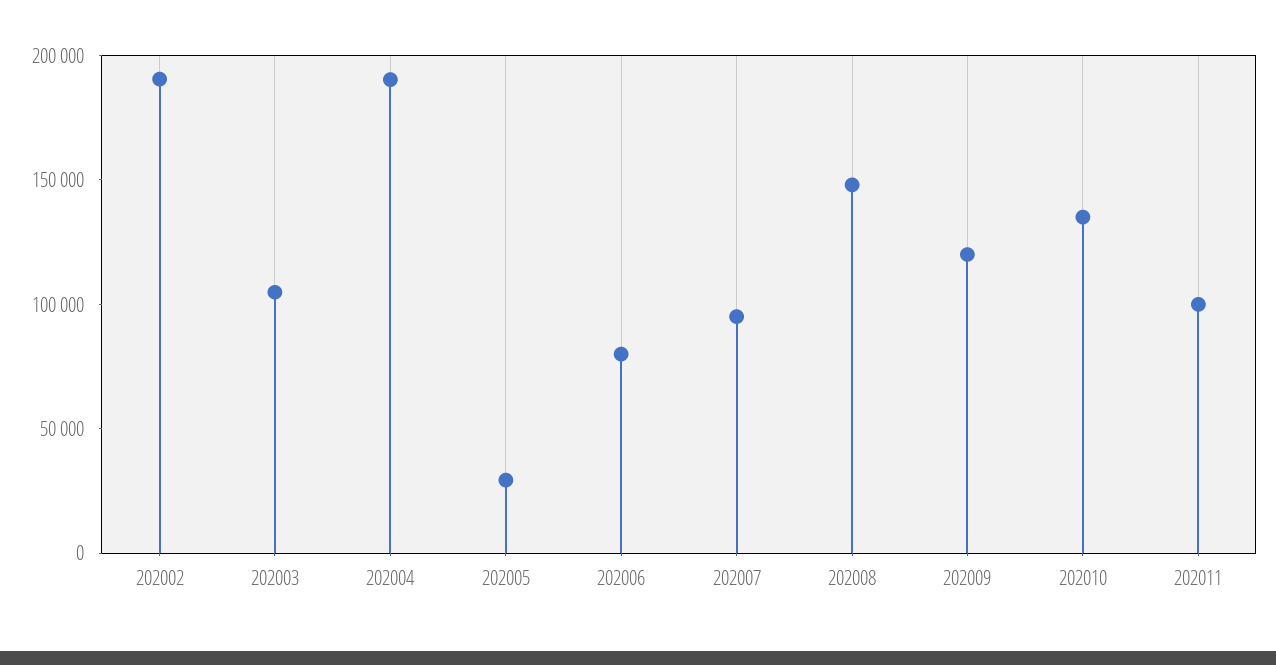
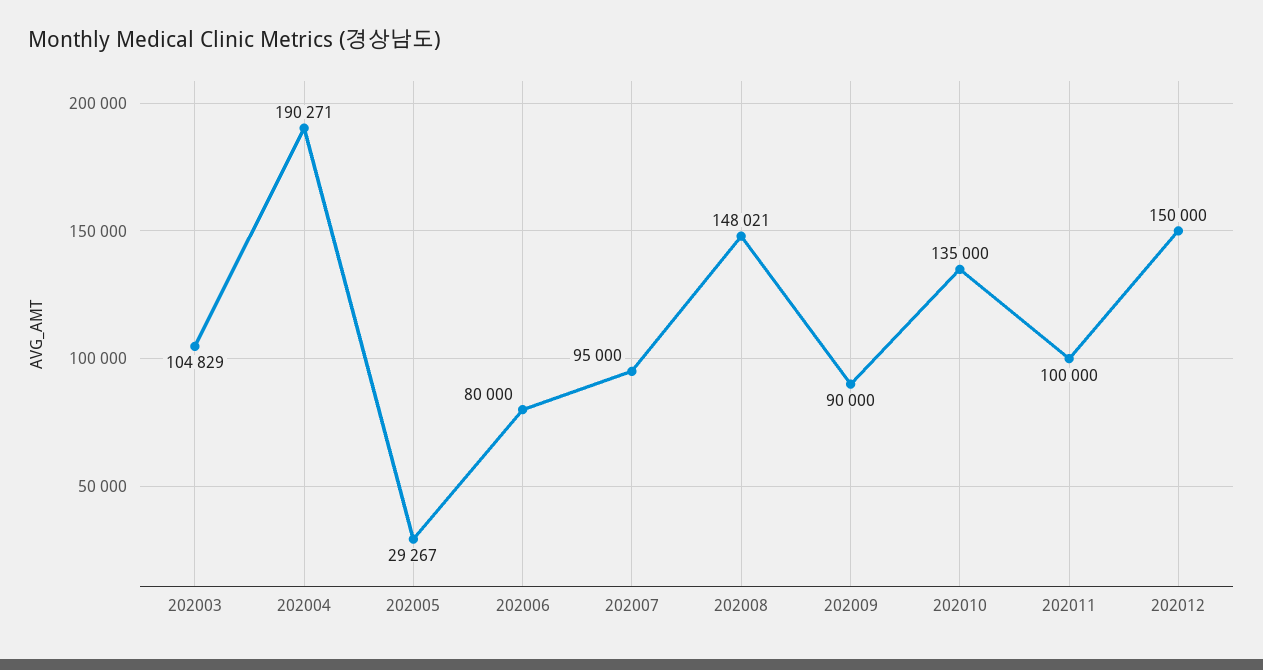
202002: 190000 -> none
202009: 120000 -> 90000
202012: none -> 150000

